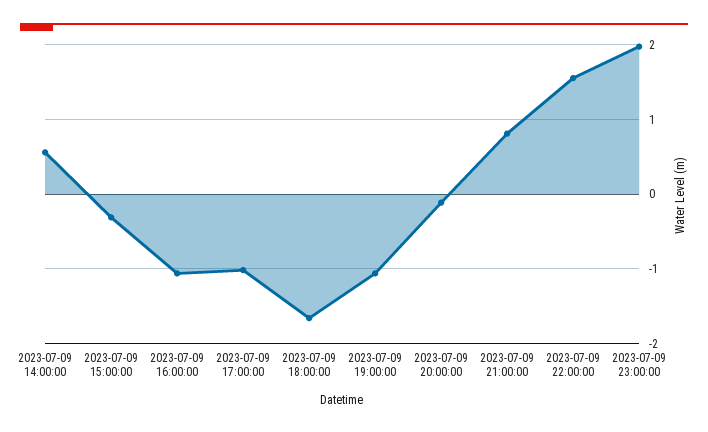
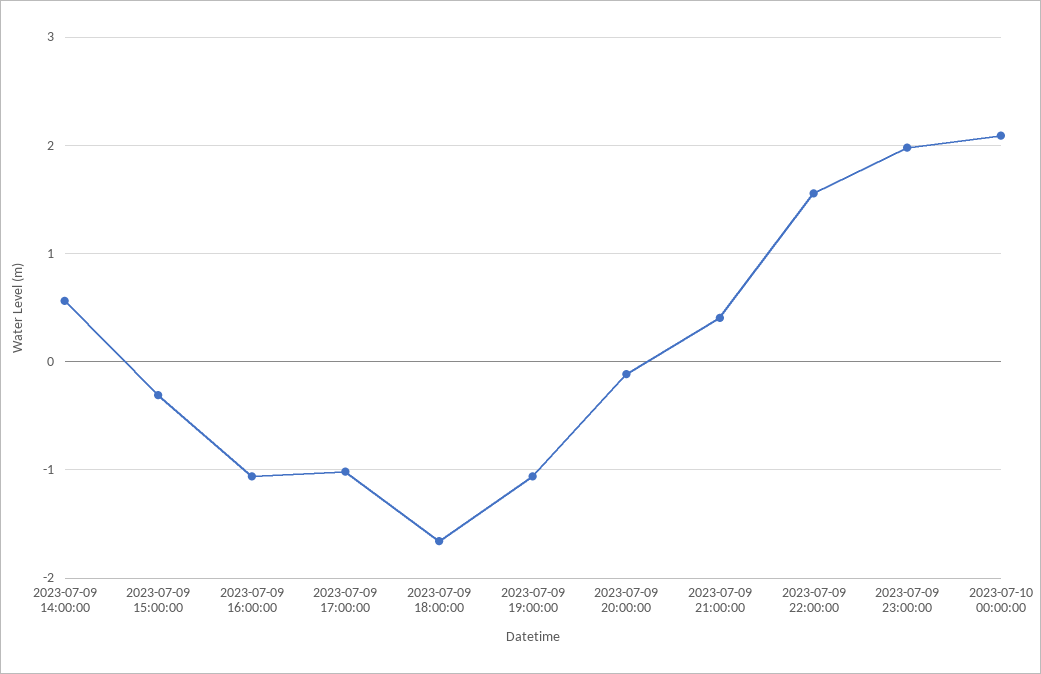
2023-07-09 21:00:00: 0.8 -> 0.4
2023-07-10 00:00:00: none -> 2.1

